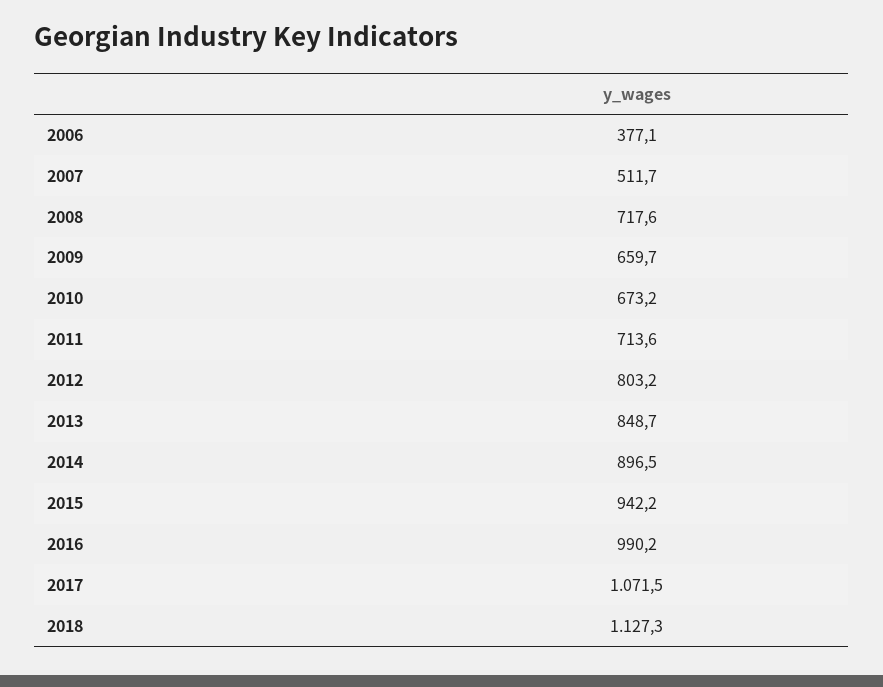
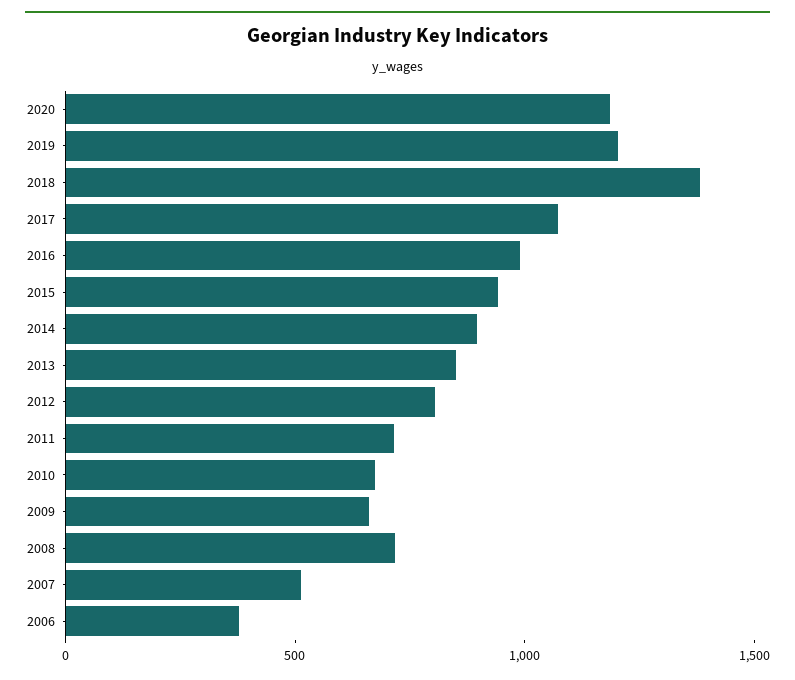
2018: 1127.3 -> 1400
2020: none -> 1200
2019: none -> 1200

